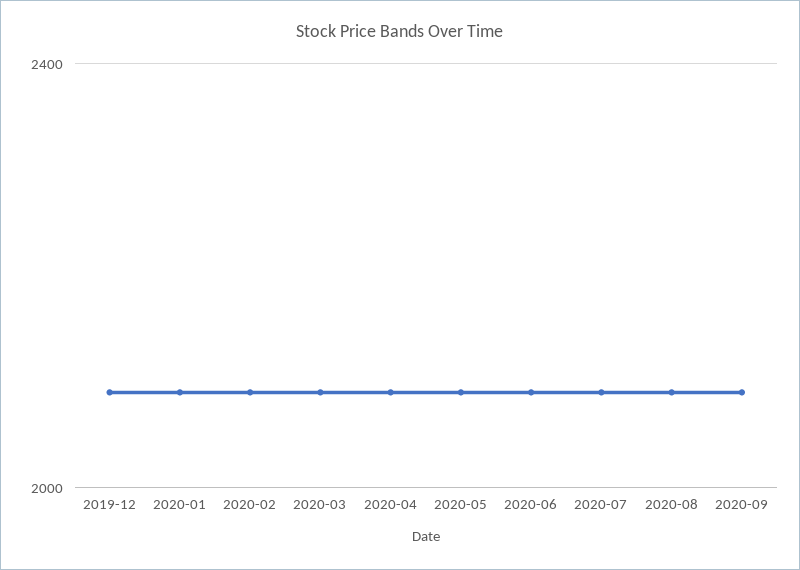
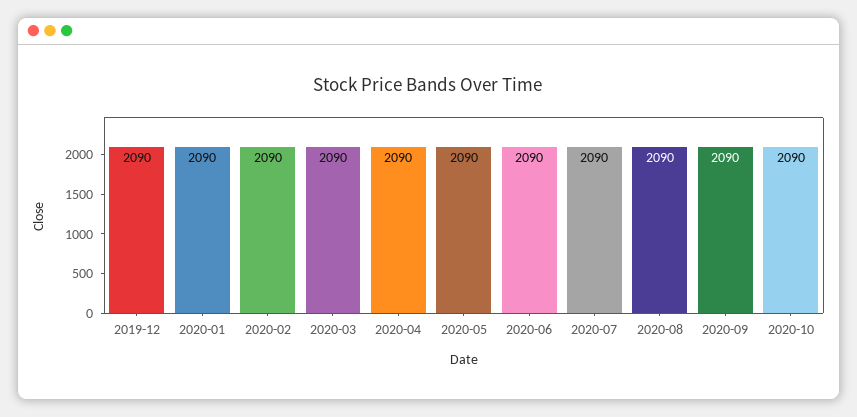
2020-10: none -> 2090

